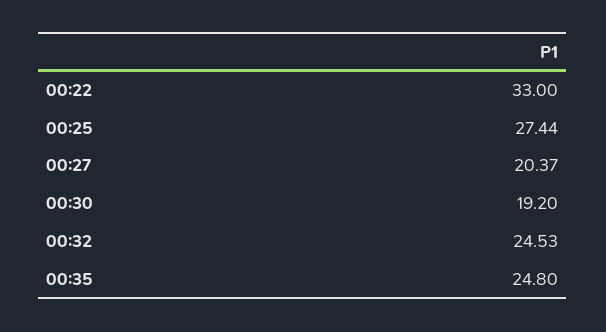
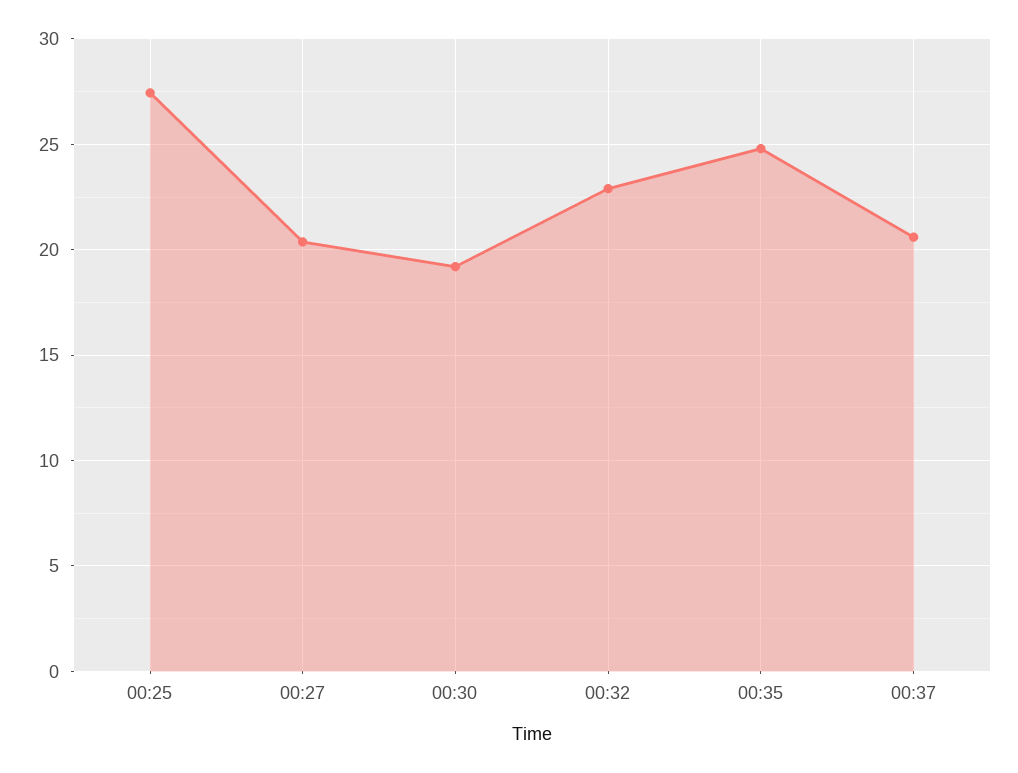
00:22: 33 -> none
00:32: 24.53 -> 23
00:37: none -> 20.5

